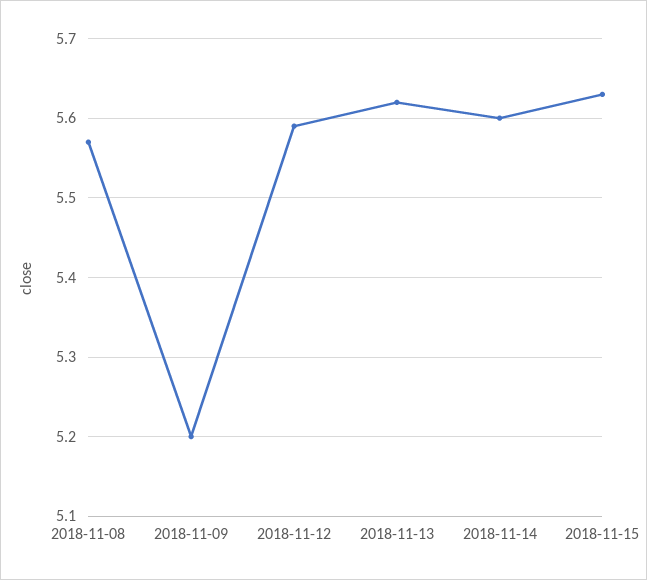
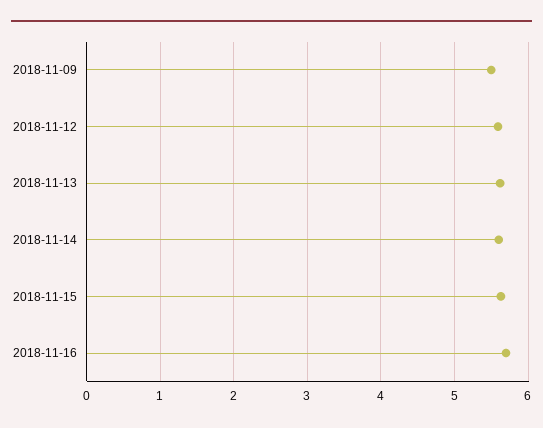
2018-11-08: 5.57 -> none
2018-11-09: 5.2 -> 5.5
2018-11-16: none -> 5.7

